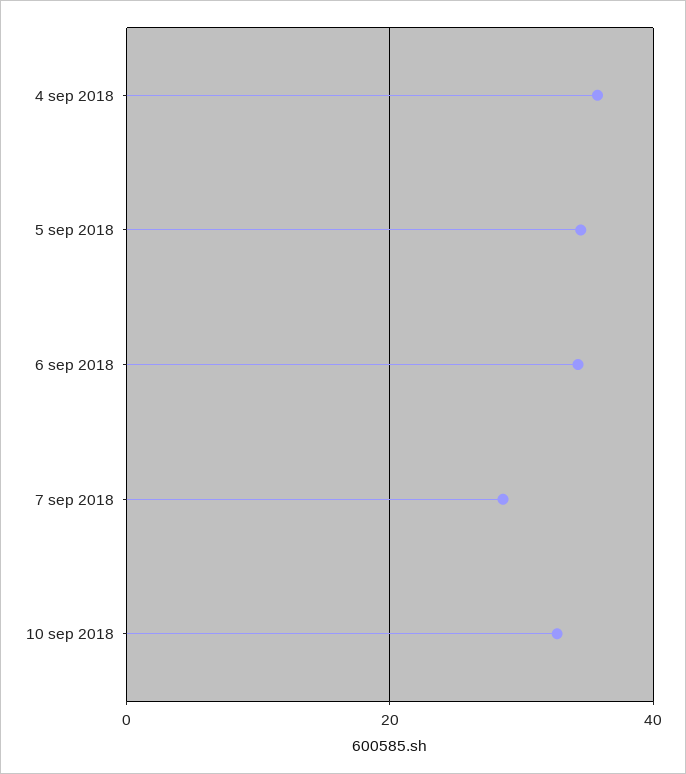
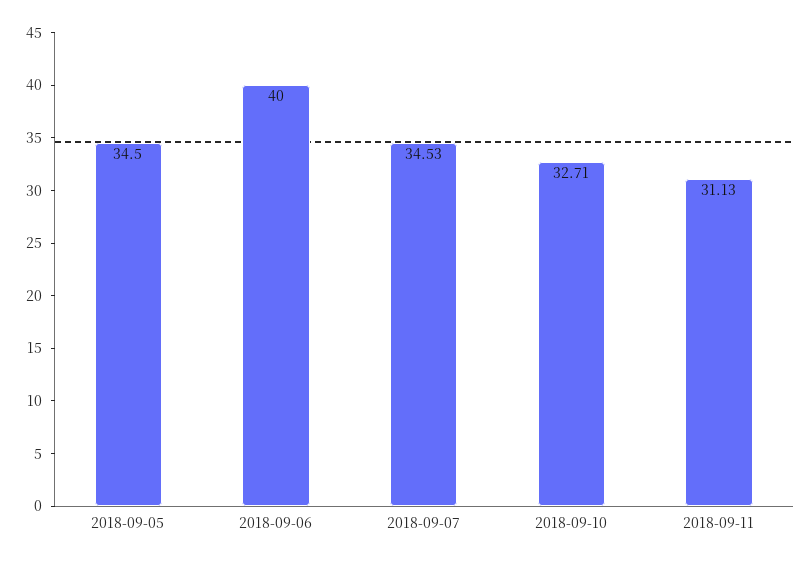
4 sep 2018: 36 -> none
6 sep 2018: 34 -> 40
7 sep 2018: 28 -> 34.53
2018-09-11: none -> 31.13

